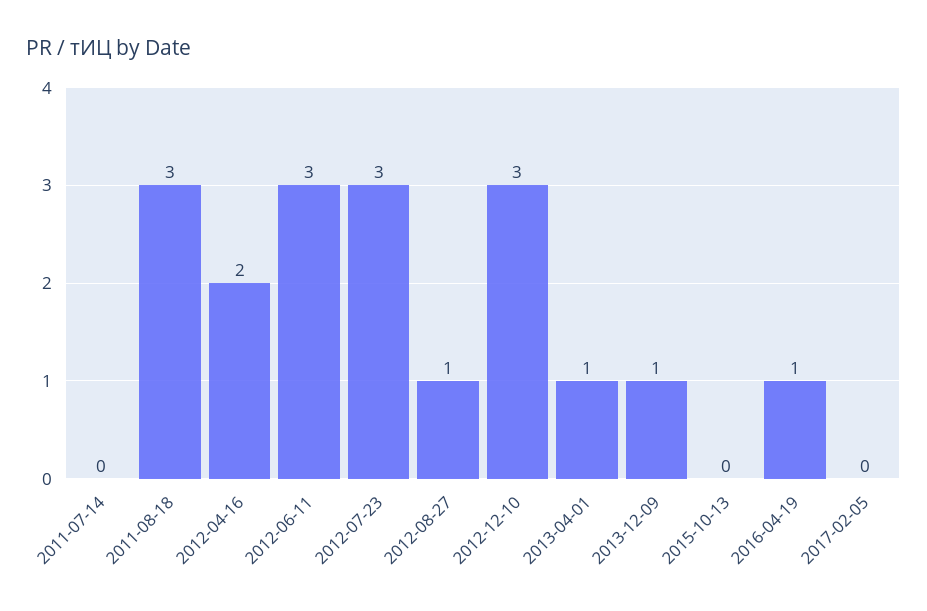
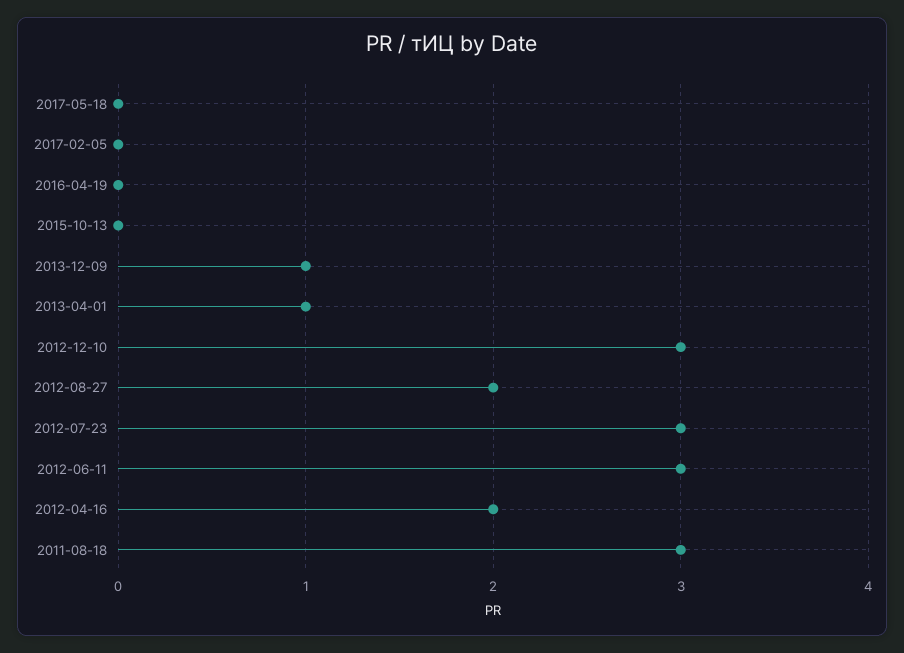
2011-07-14: 0 -> none
2012-08-27: 1 -> 2
2016-04-19: 1 -> 0
2017-05-18: none -> 0

